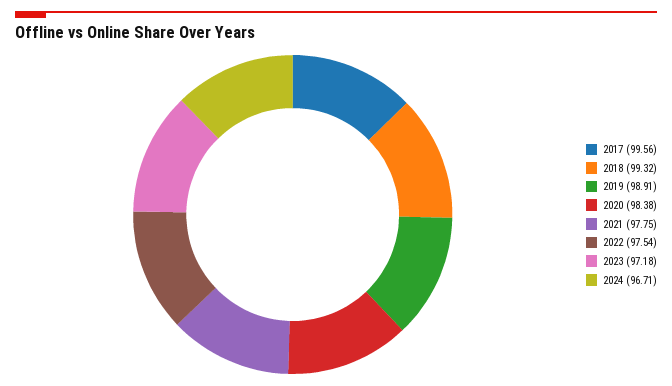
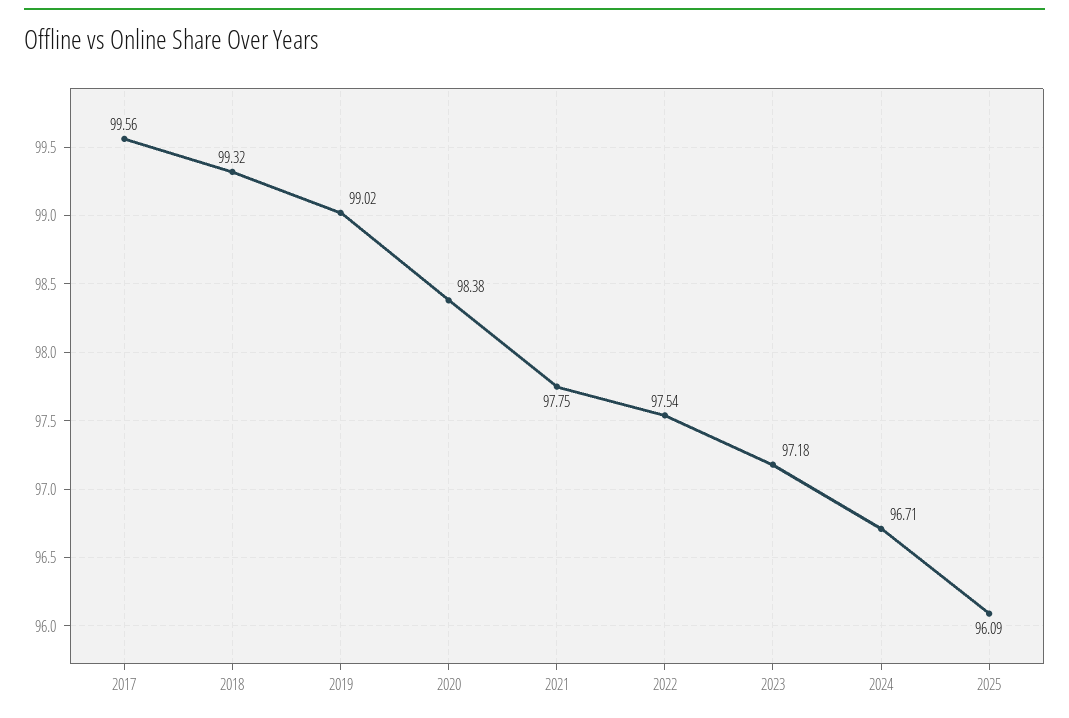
2019: 98.91 -> 99.02
2025: none -> 96.09

